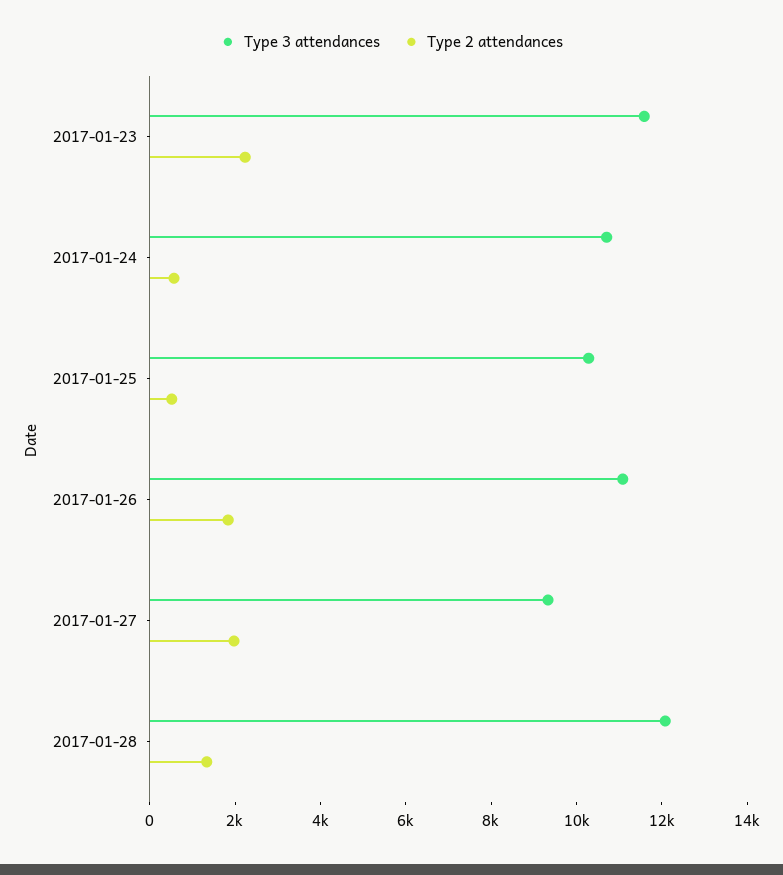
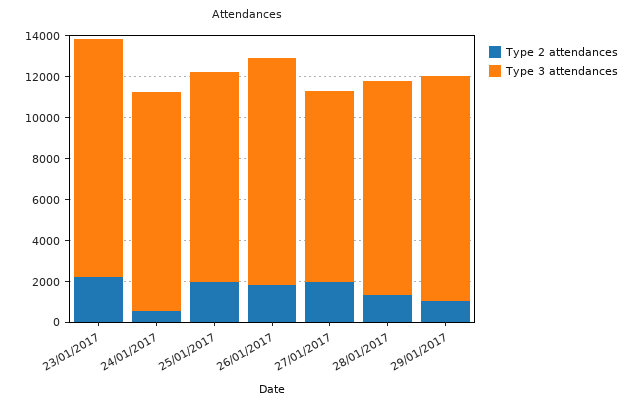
Type 2 attendances, 2017-01-25: 500 -> 2000
Type 3 attendances, 2017-01-28: 12000 -> 10500
Type 2 attendances, 29/01/2017: none -> 1000
Type 3 attendances, 29/01/2017: none -> 11000

